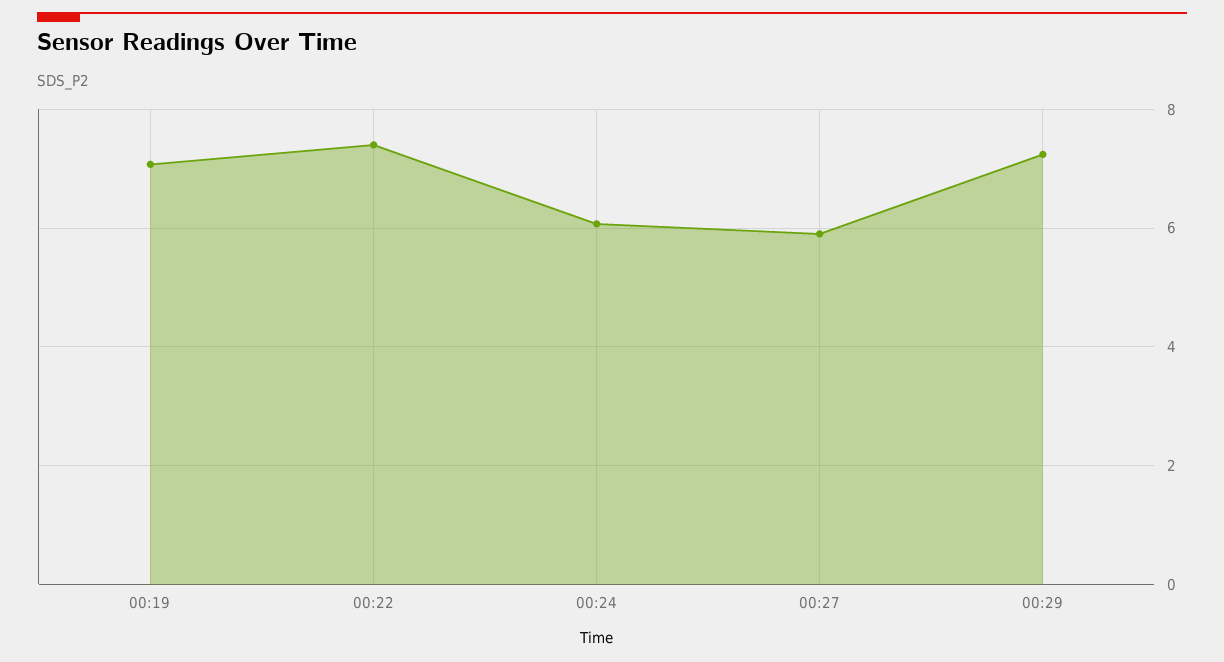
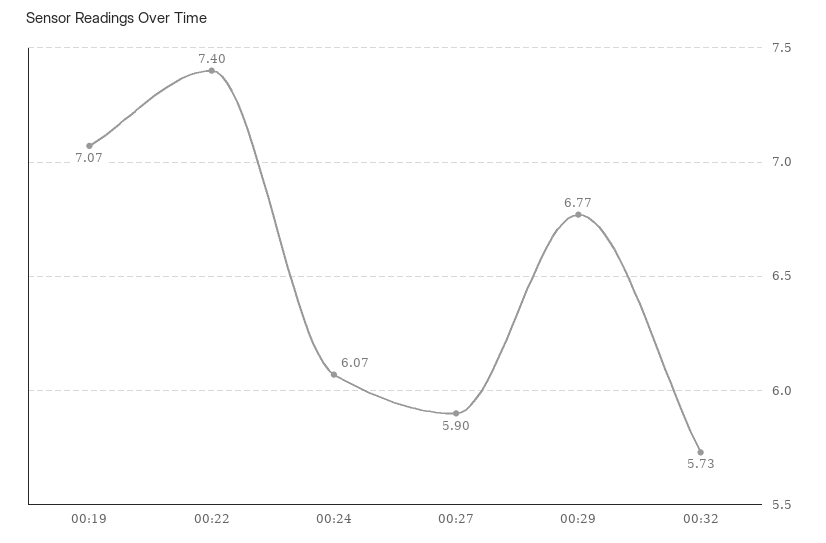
00:29: 7.2 -> 6.77
00:32: none -> 5.73

